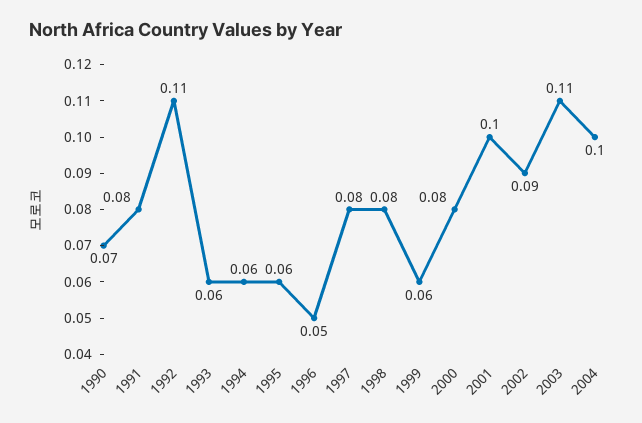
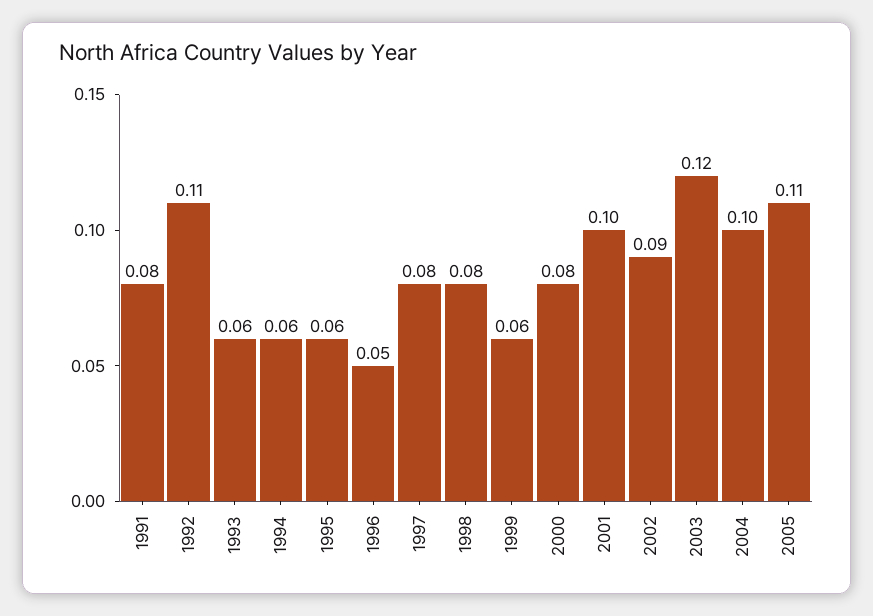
1990: 0.07 -> none
2003: 0.11 -> 0.12
2005: none -> 0.11

